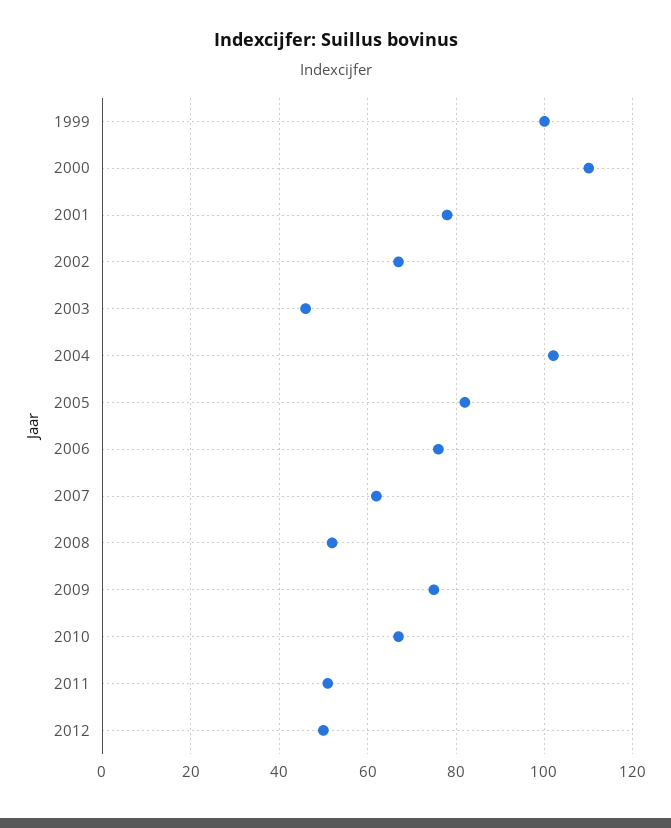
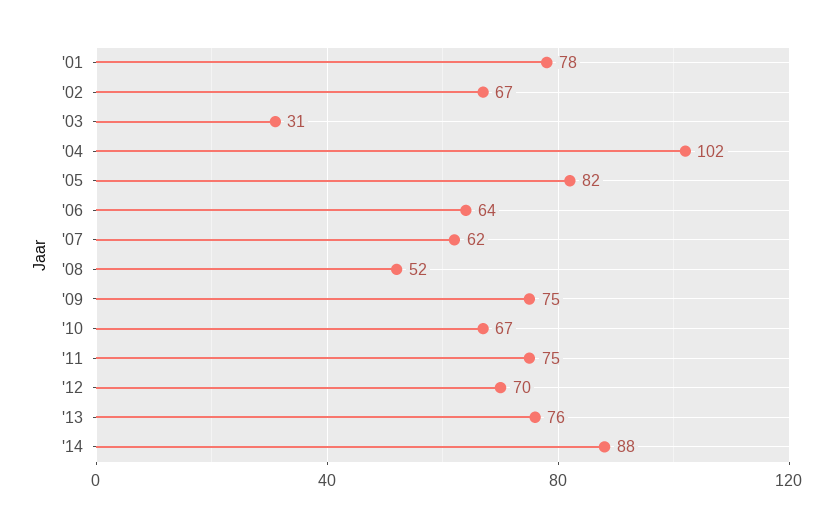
1999: 100 -> none
2000: 110 -> none
2003: 45 -> 31
2006: 75 -> 64
2011: 50 -> 75
2012: 50 -> 70
'13: none -> 76
'14: none -> 88

